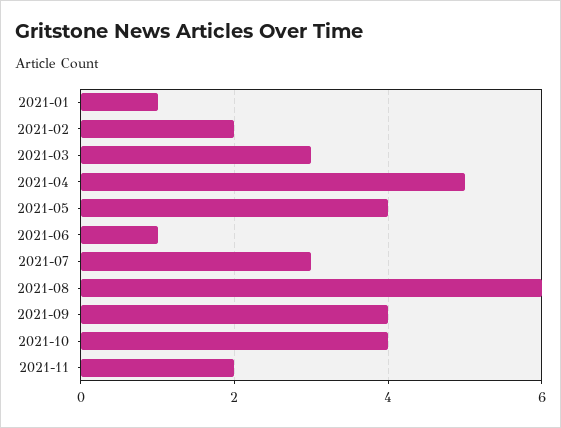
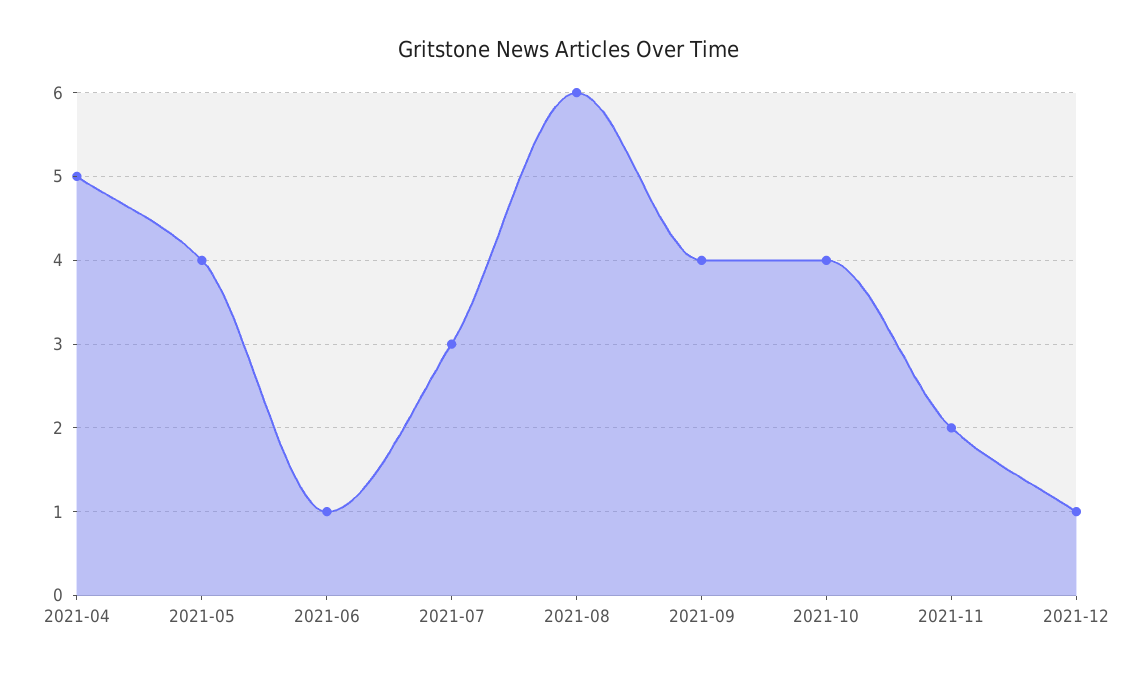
2021-01: 1 -> none
2021-02: 2 -> none
2021-03: 3 -> none
2021-12: none -> 1

